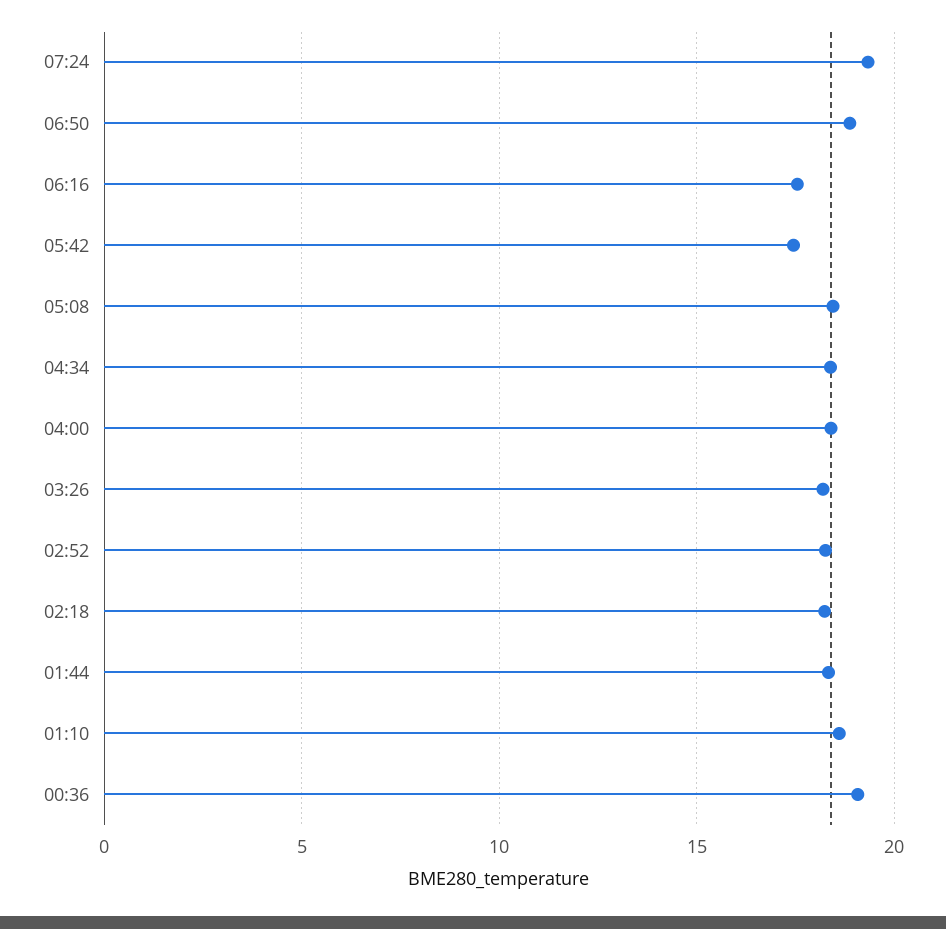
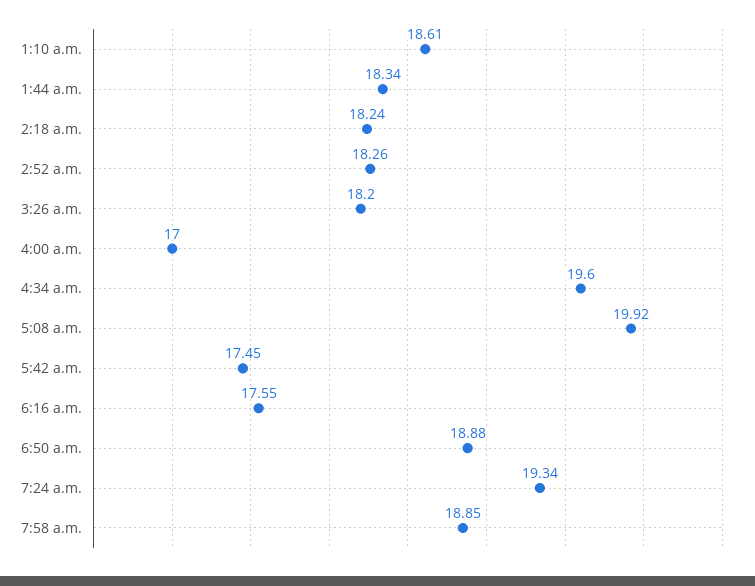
05:08: 18.5 -> 19.92
04:34: 18.5 -> 19.6
04:00: 18.5 -> 17
00:36: 19 -> none
7:58 a.m.: none -> 18.85

